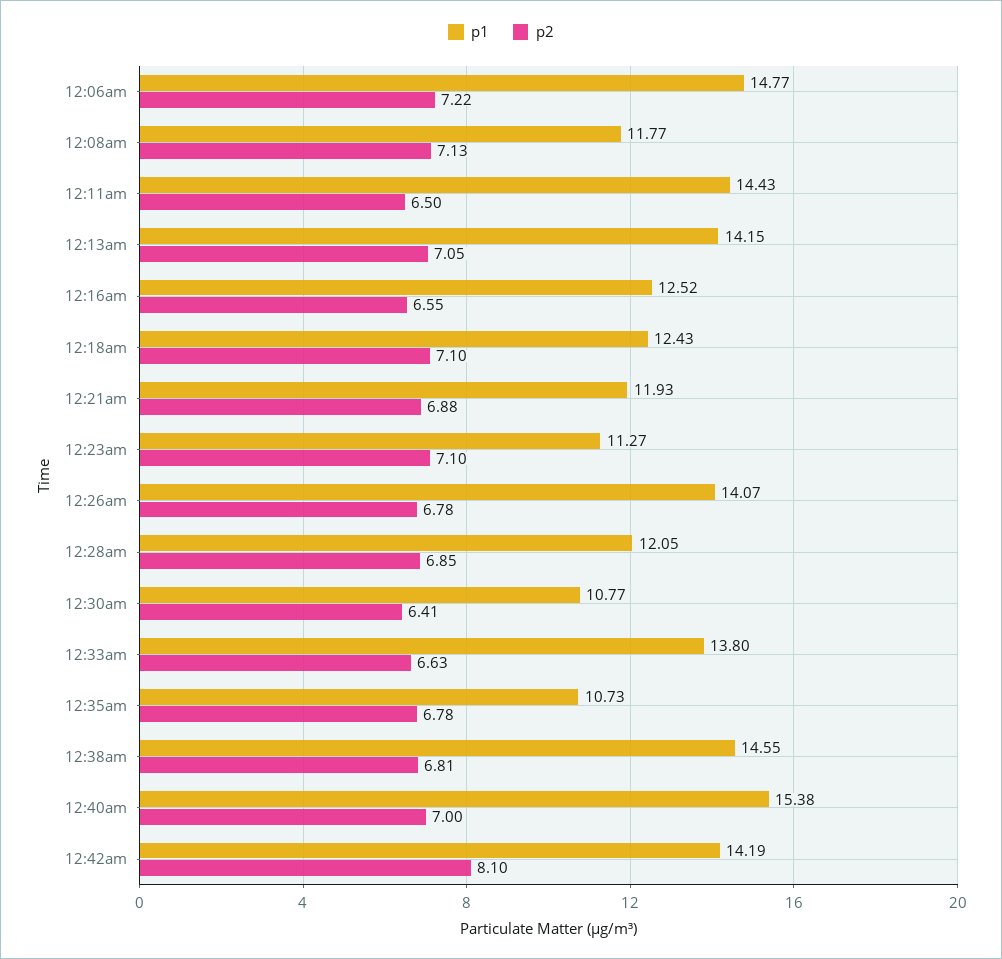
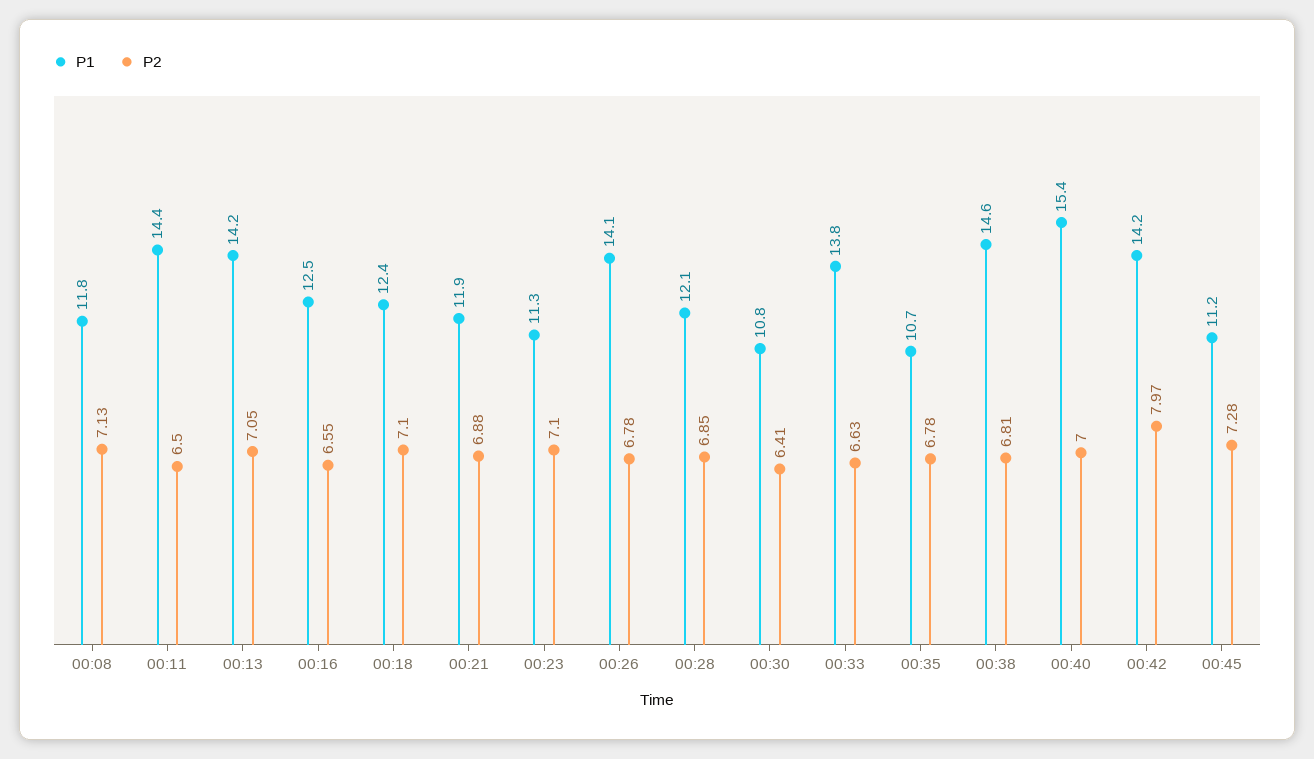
p1, 12:06am: 14.77 -> none
p2, 12:06am: 7.22 -> none
p2, 12:42am: 8.1 -> 7.97
p1, 00:45: none -> 11.2
p2, 00:45: none -> 7.28

